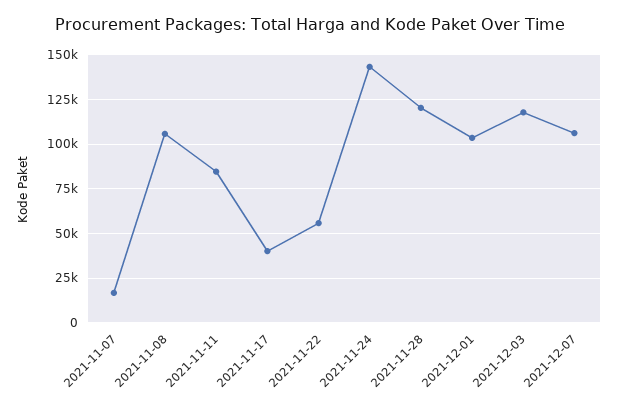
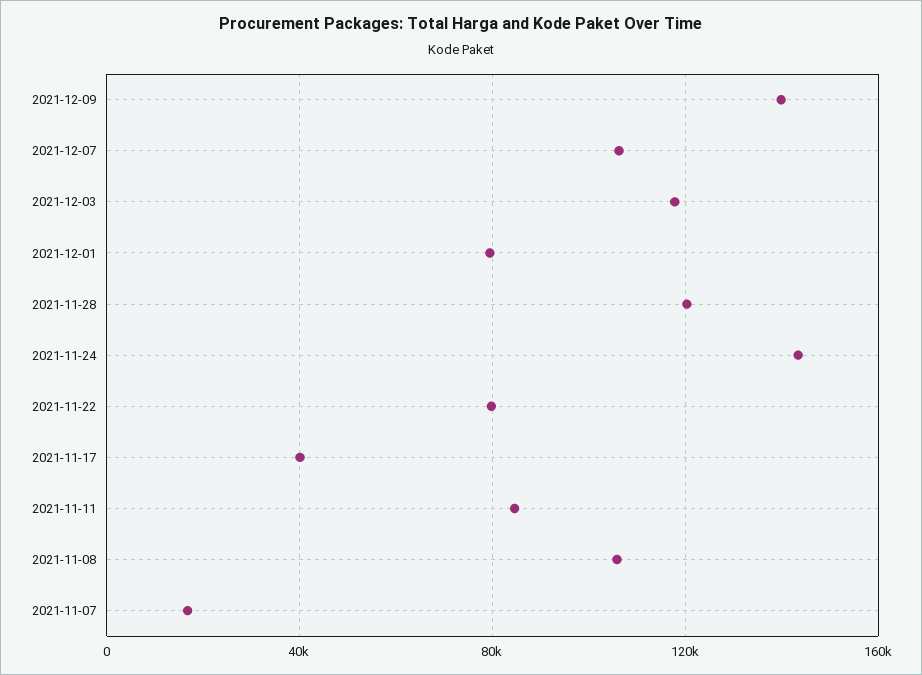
2021-11-22: 55000 -> 80000
2021-12-01: 105000 -> 80000
2021-12-09: none -> 140000

